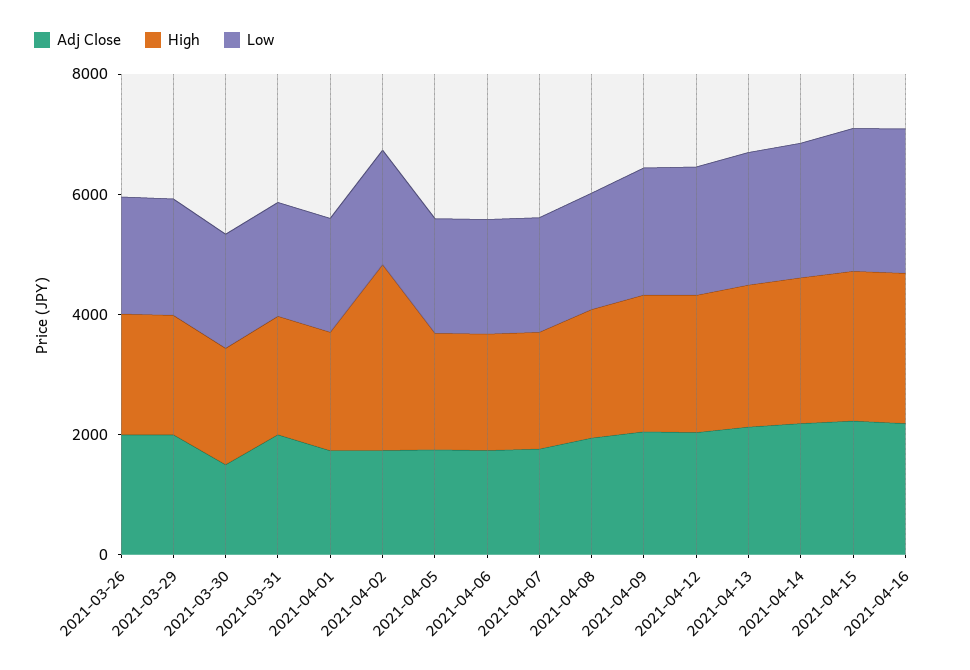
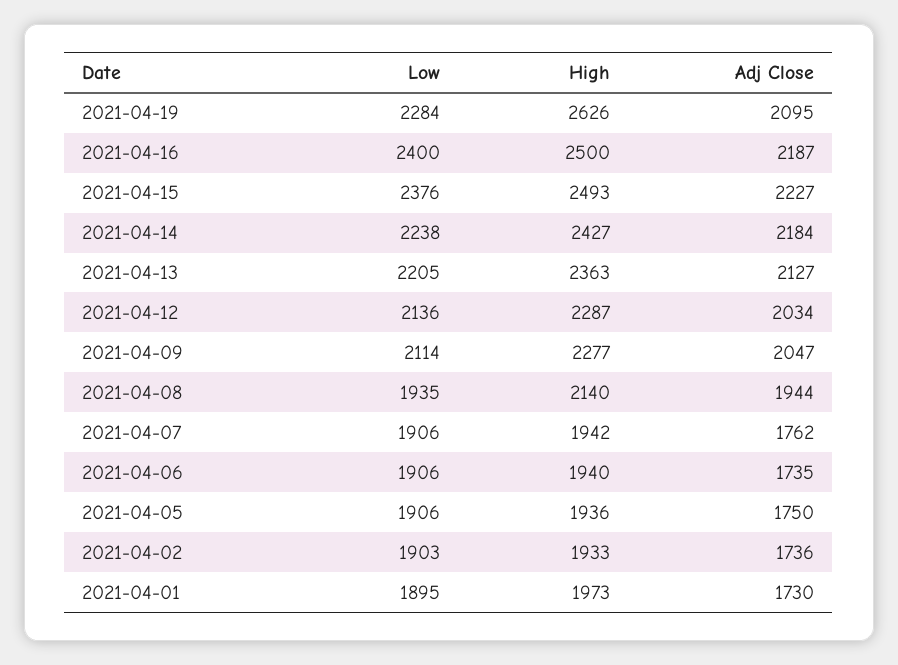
Adj Close, 2021-03-26: 2000 -> none
High, 2021-03-26: 2000 -> none
Low, 2021-03-26: 2000 -> none
Adj Close, 2021-03-29: 2000 -> none
High, 2021-03-29: 2000 -> none
Low, 2021-03-29: 2000 -> none
Adj Close, 2021-03-30: 1500 -> none
High, 2021-03-30: 2000 -> none
Low, 2021-03-30: 2000 -> none
Adj Close, 2021-03-31: 2000 -> none
High, 2021-03-31: 2000 -> none
Low, 2021-03-31: 2000 -> none
High, 2021-04-02: 3000 -> 1933
Low, 2021-04-19: none -> 2284
High, 2021-04-19: none -> 2626
Adj Close, 2021-04-19: none -> 2095

